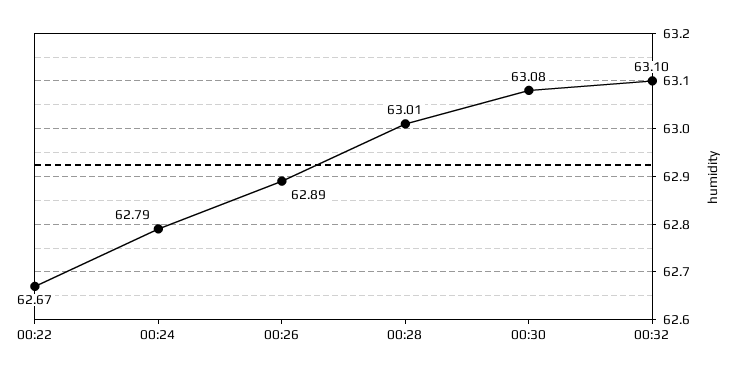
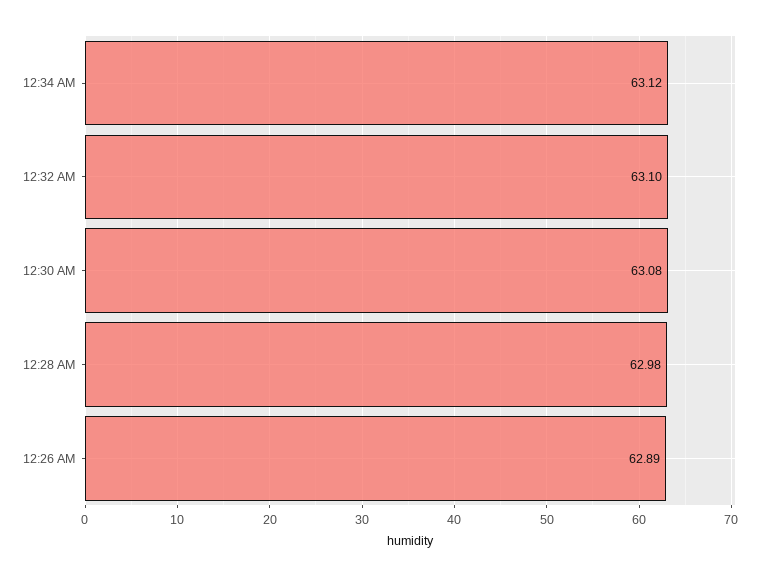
00:22: 62.67 -> none
00:24: 62.79 -> none
00:28: 63.01 -> 62.98
12:34 AM: none -> 63.12

